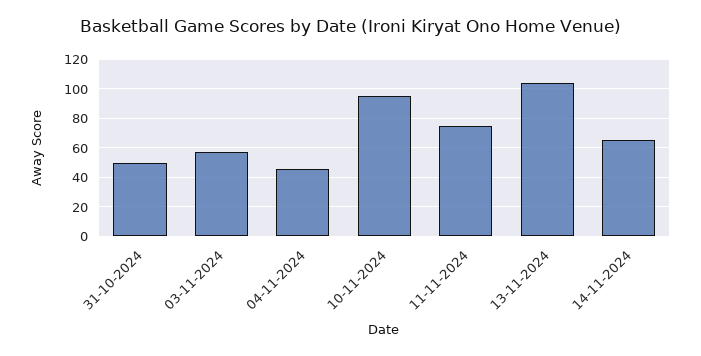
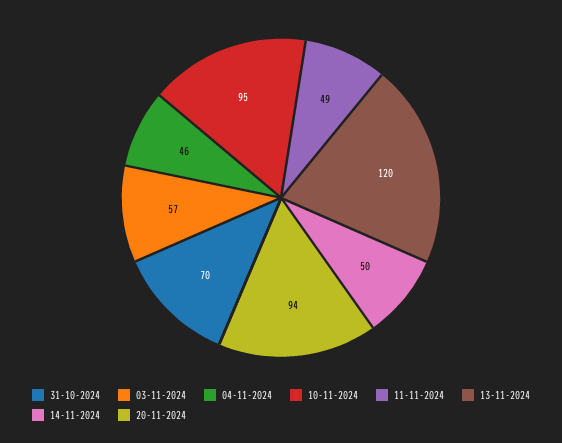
31-10-2024: 50 -> 70
11-11-2024: 75 -> 49
13-11-2024: 105 -> 120
14-11-2024: 65 -> 50
20-11-2024: none -> 94

